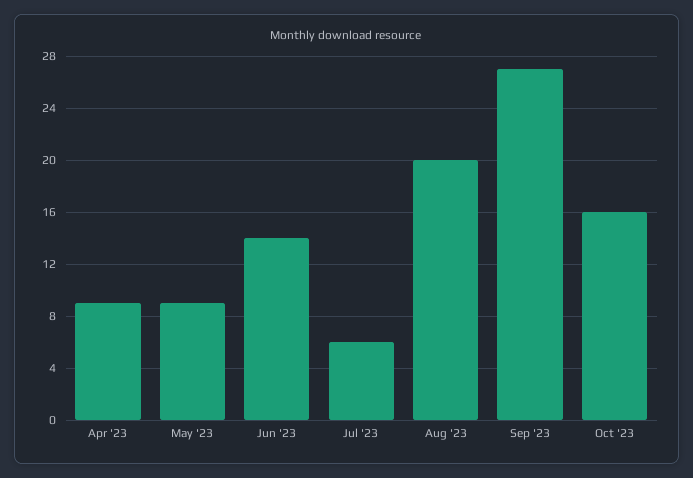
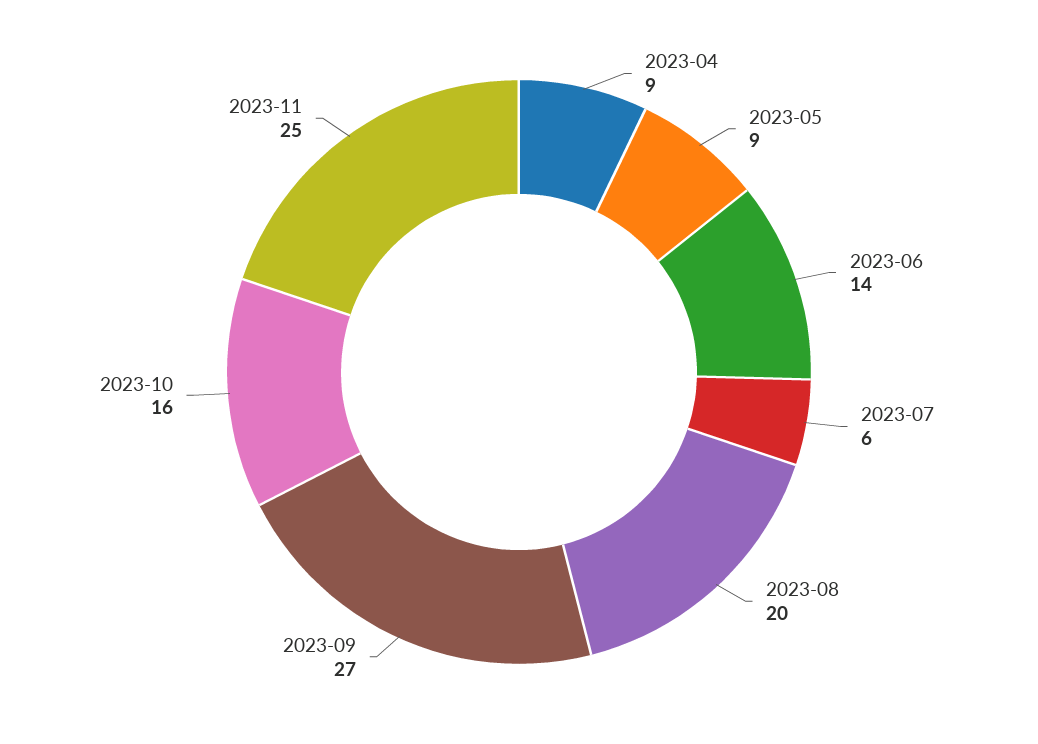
2023-11: none -> 25

